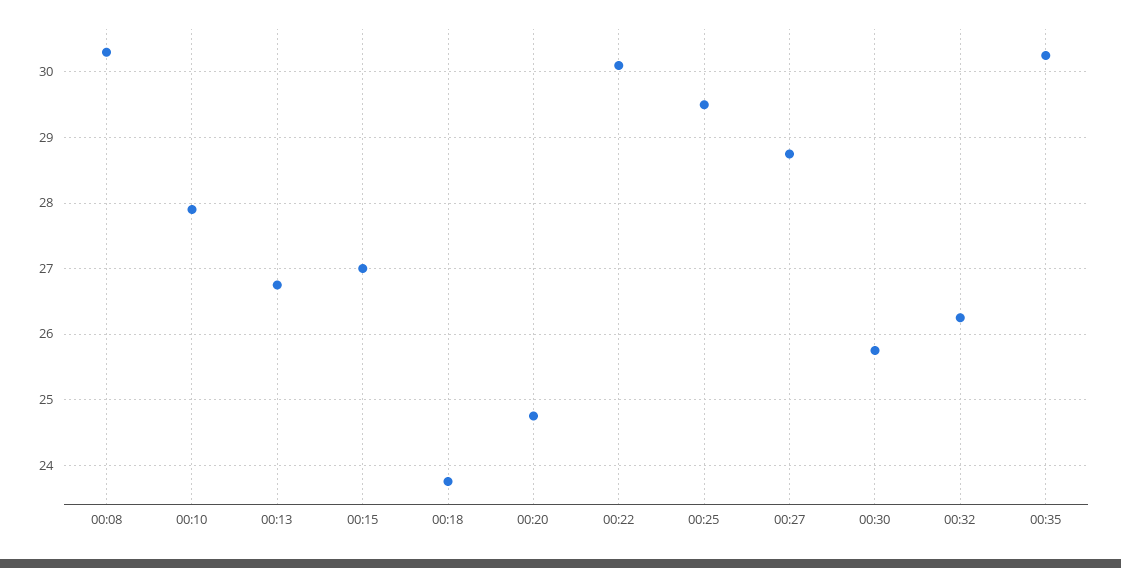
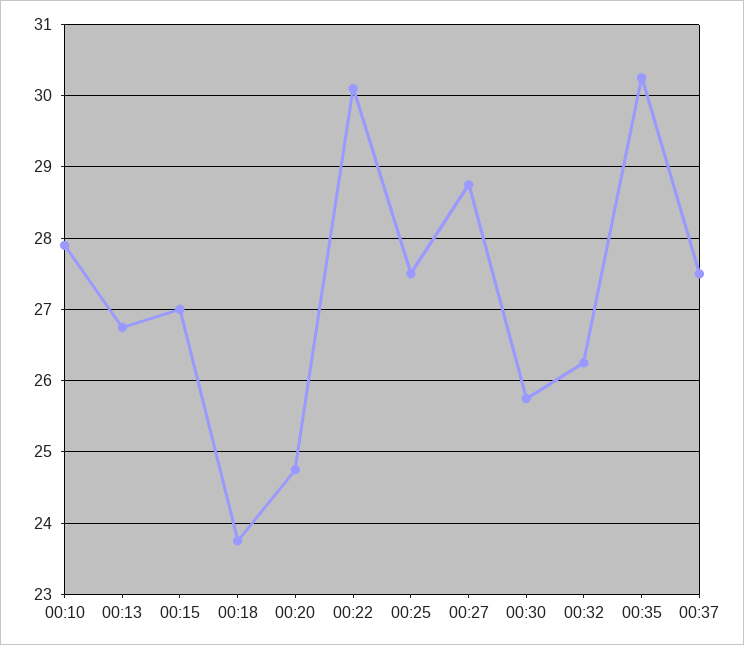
00:08: 30.3 -> none
00:25: 29.5 -> 27.5
00:37: none -> 27.5

